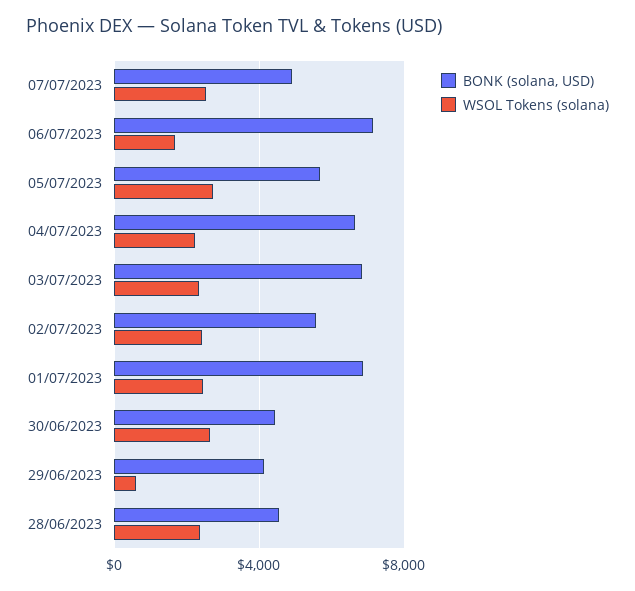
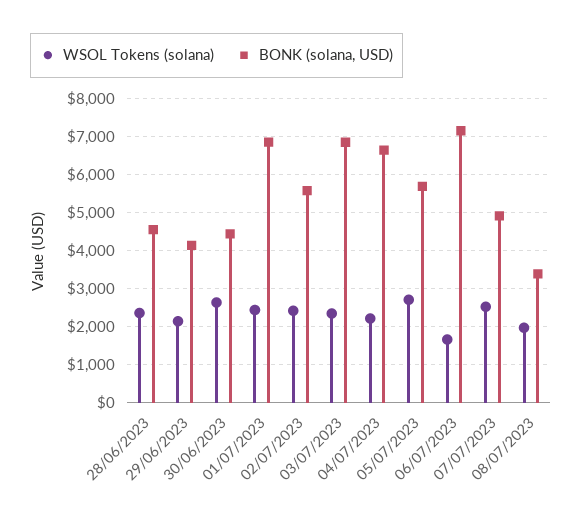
WSOL Tokens (solana), 29/06/2023: 500 -> 2200
WSOL Tokens (solana), 08/07/2023: none -> 2000
BONK (solana, USD), 08/07/2023: none -> 3400

